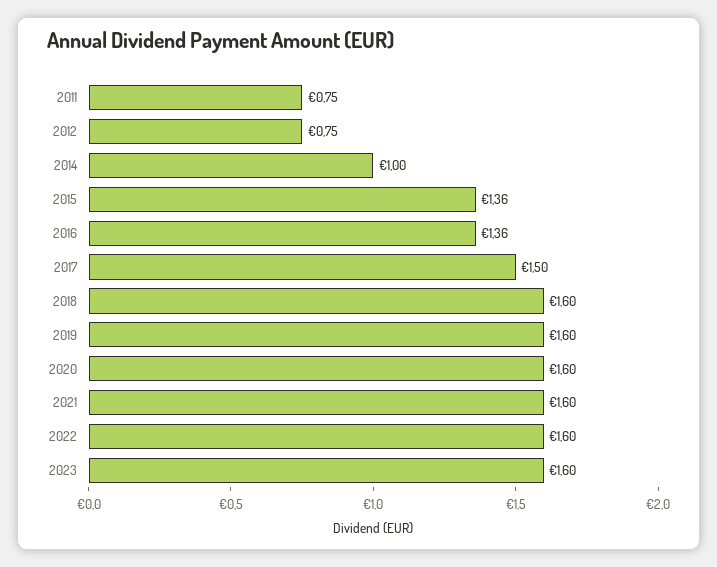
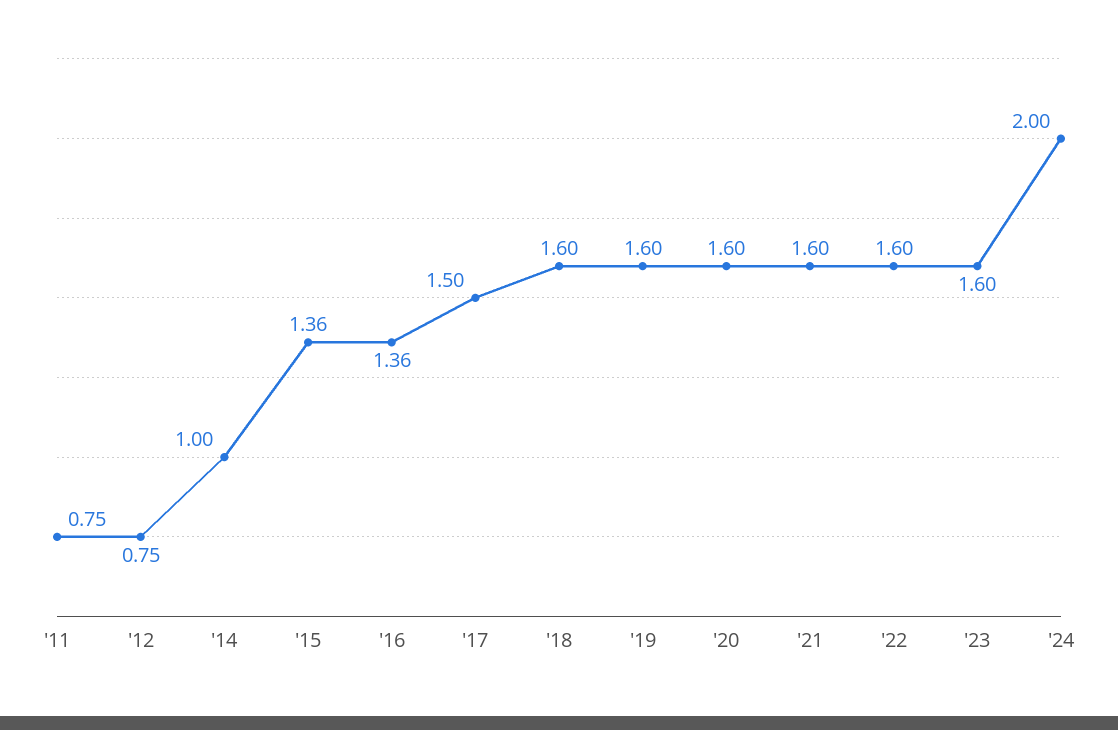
'24: none -> 2

